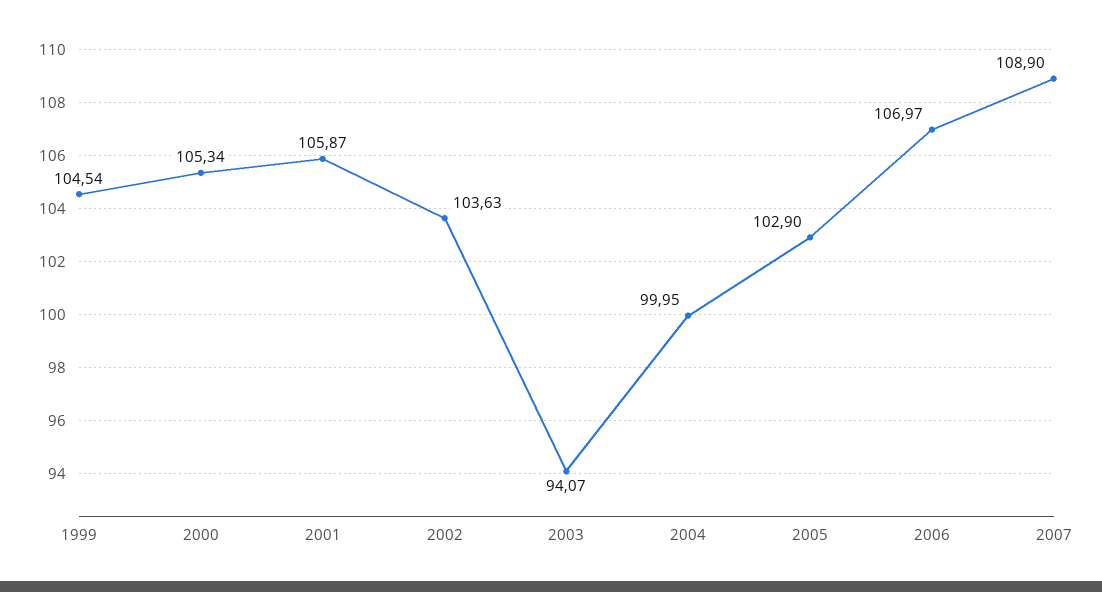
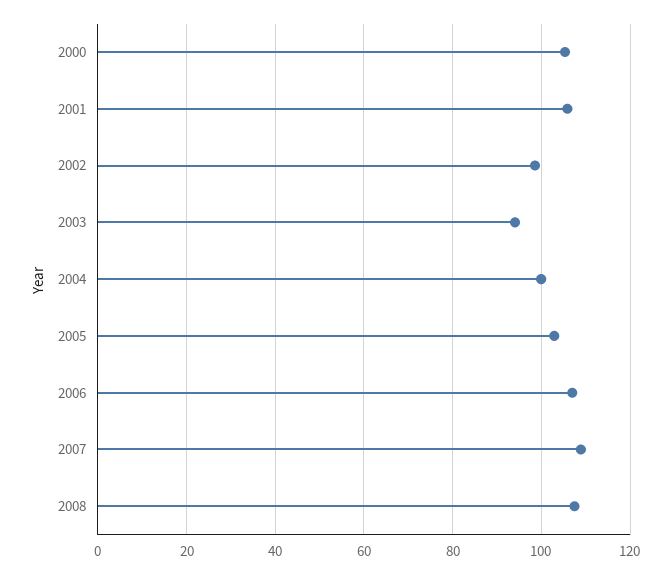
1999: 104.54 -> none
2002: 103.63 -> 98
2008: none -> 108

